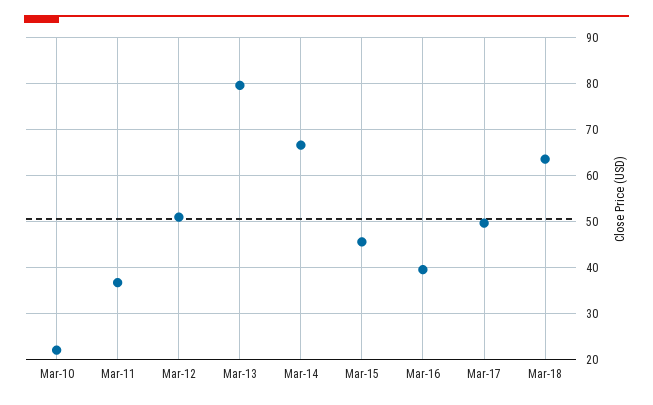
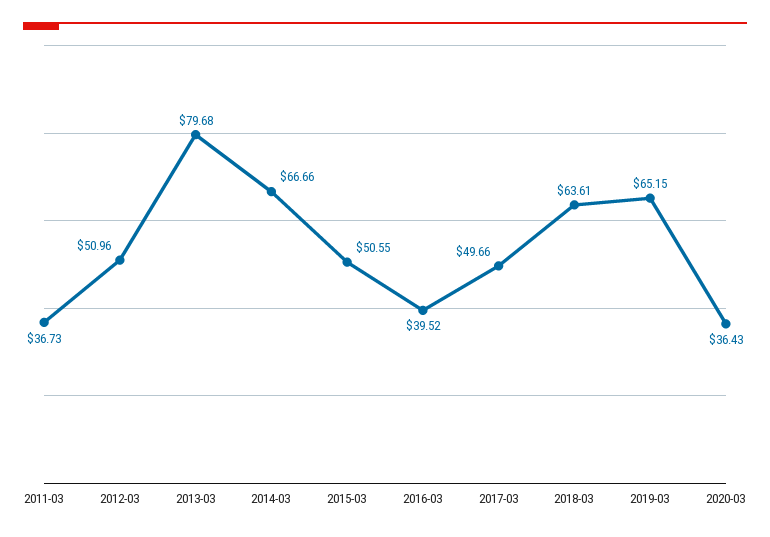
Mar-10: 22 -> none
Mar-15: 46 -> 50.55
2019-03: none -> 65.15
2020-03: none -> 36.43

